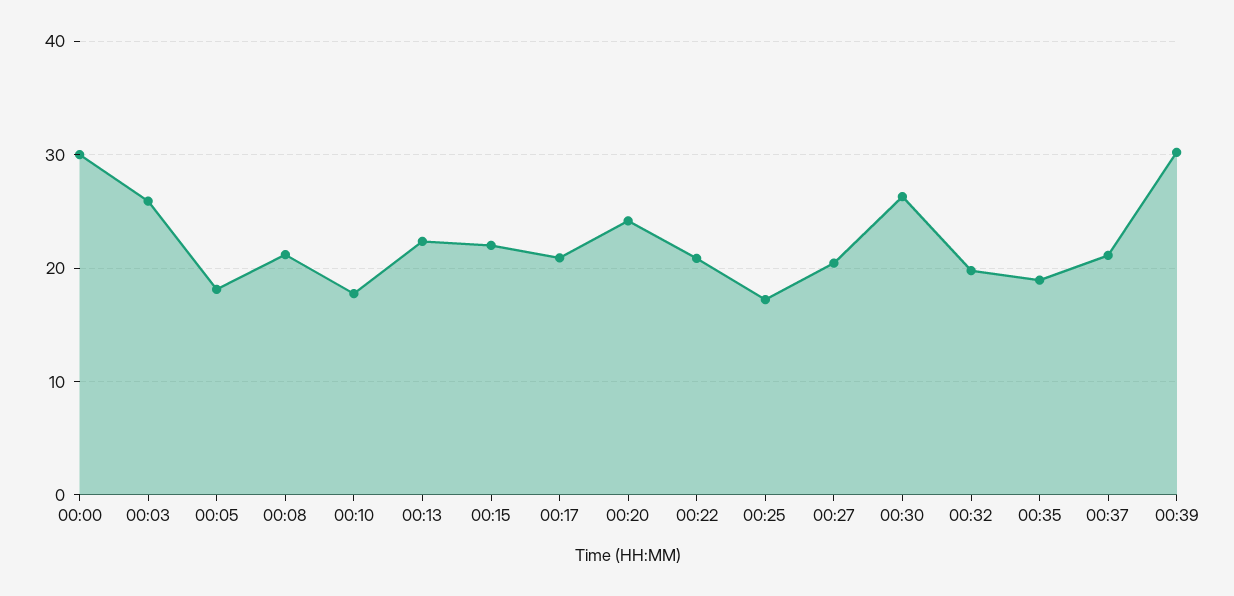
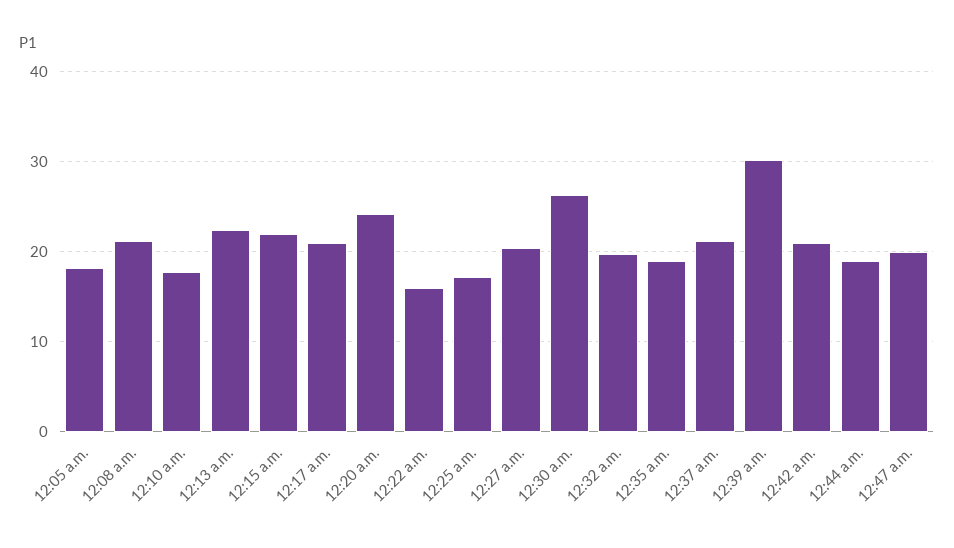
00:00: 30 -> none
00:03: 26 -> none
00:22: 21 -> 16
12:42 a.m.: none -> 21
12:44 a.m.: none -> 19
12:47 a.m.: none -> 20

